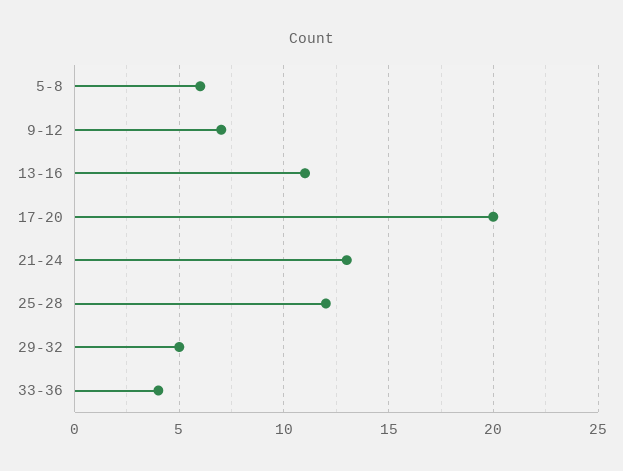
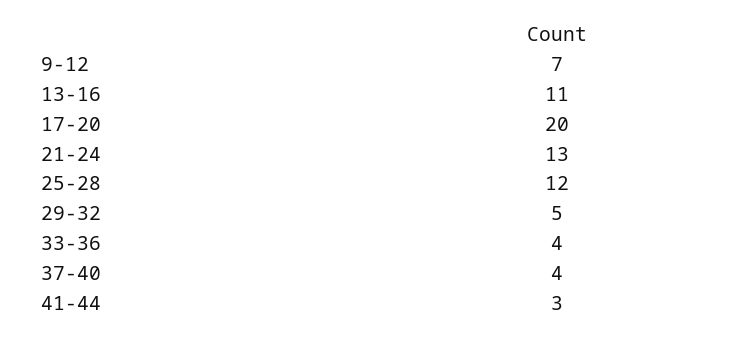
5-8: 6 -> none
37-40: none -> 4
41-44: none -> 3

